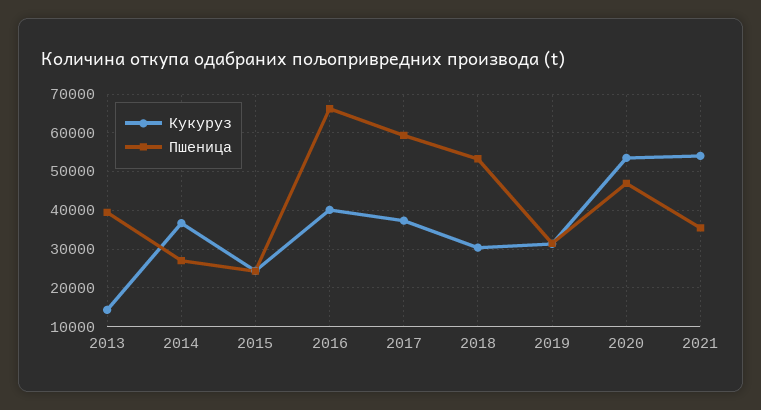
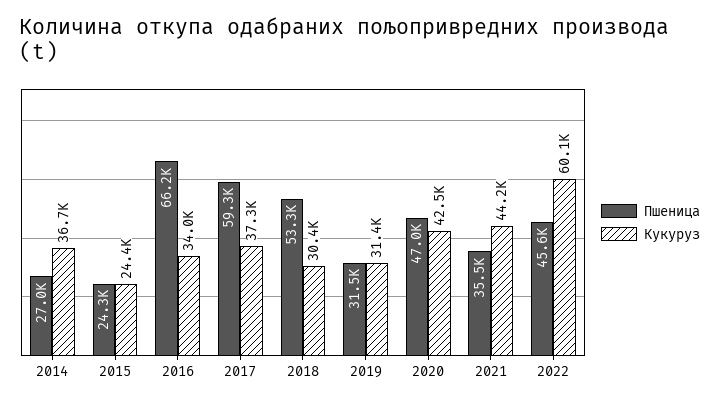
Кукуруз, 2013: 14000 -> none
Пшеница, 2013: 40000 -> none
Кукуруз, 2016: 40000 -> 34000
Кукуруз, 2020: 54000 -> 42500
Кукуруз, 2021: 54000 -> 44200
Пшеница, 2022: none -> 45600
Кукуруз, 2022: none -> 60100

